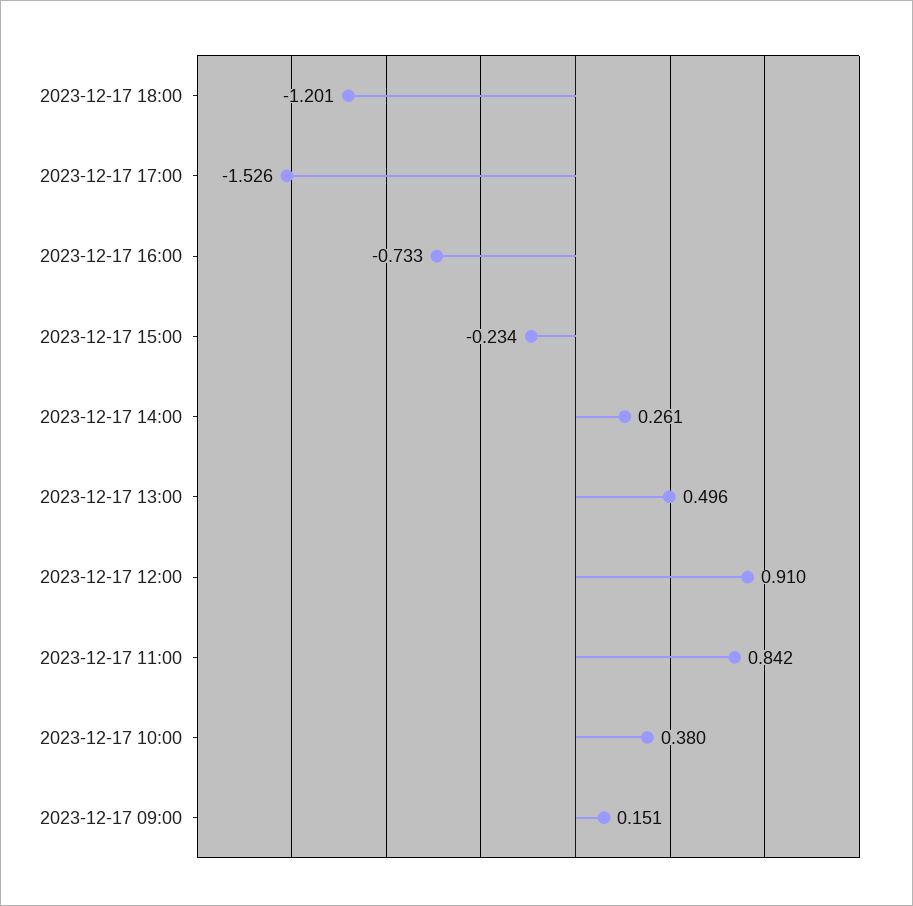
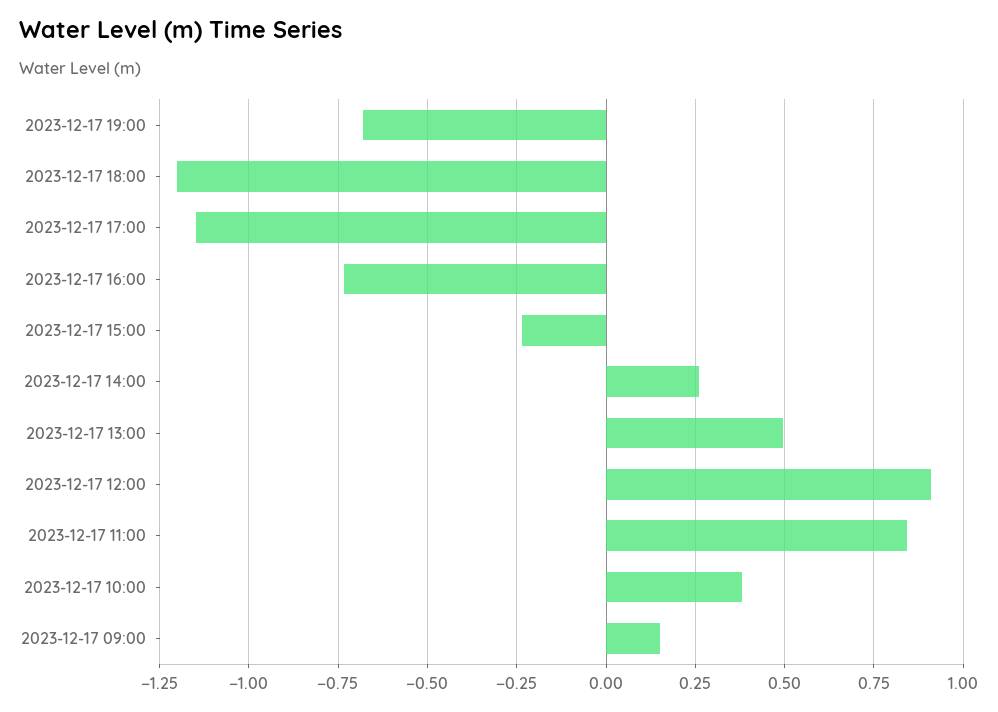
2023-12-17 17:00: -1.526 -> -1.15
2023-12-17 19:00: none -> -0.675

